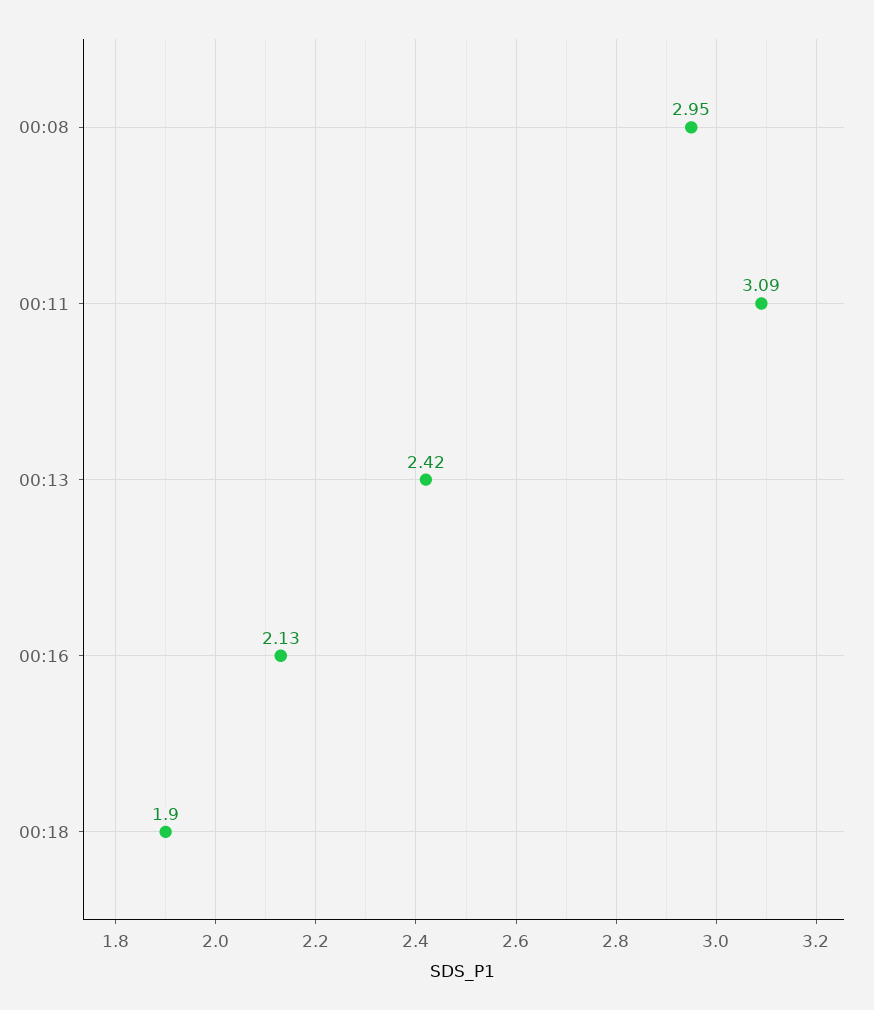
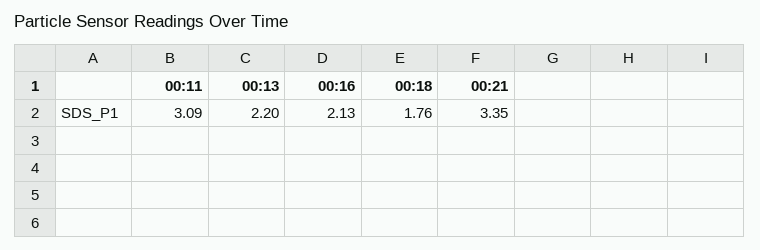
00:08: 2.95 -> none
00:13: 2.42 -> 2.2
00:18: 1.9 -> 1.76
00:21: none -> 3.35

